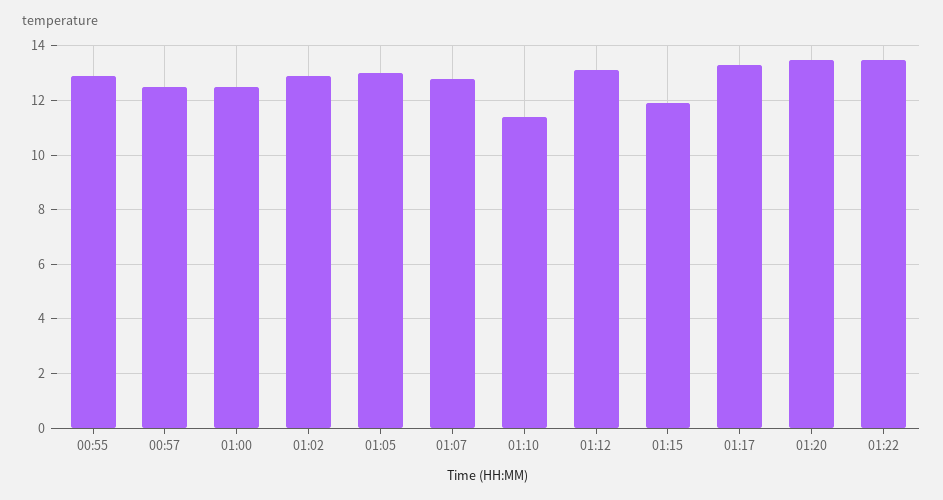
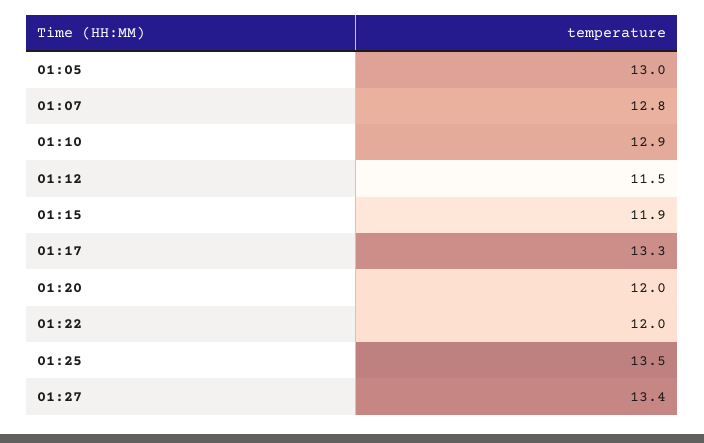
00:55: 13 -> none
00:57: 12.5 -> none
01:00: 12.5 -> none
01:02: 13 -> none
01:10: 11.5 -> 12.9
01:12: 13 -> 11.5
01:20: 13.5 -> 12
01:22: 13.5 -> 12
01:25: none -> 13.5
01:27: none -> 13.4

